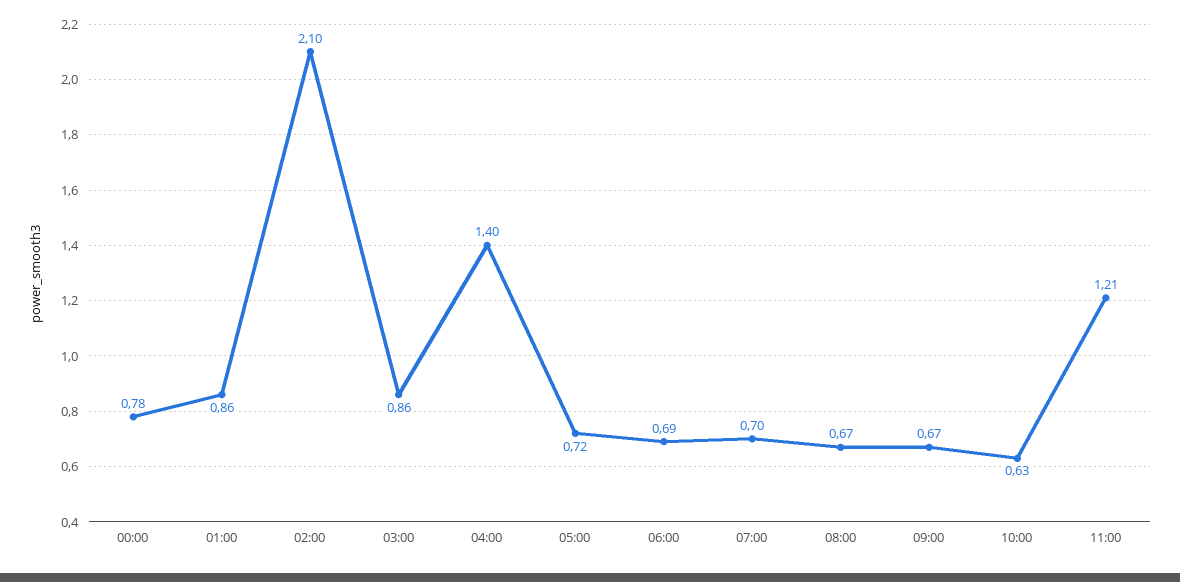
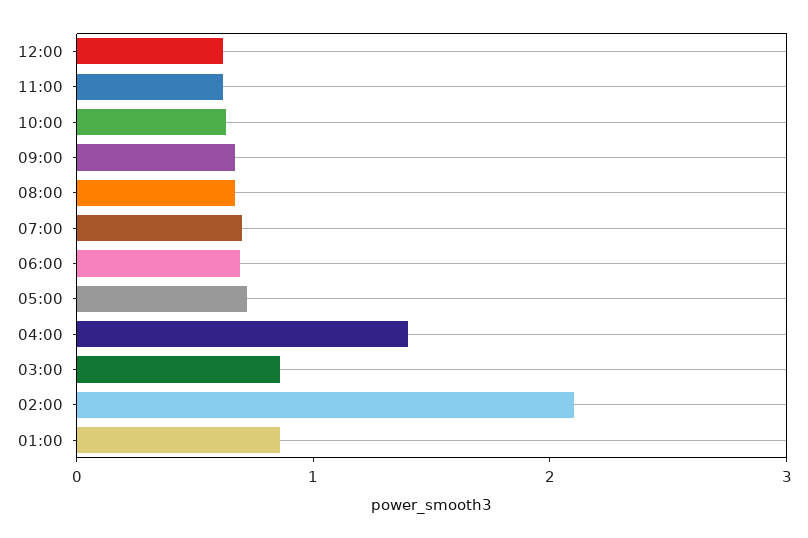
00:00: 0.78 -> none
11:00: 1.21 -> 0.6
12:00: none -> 0.6

